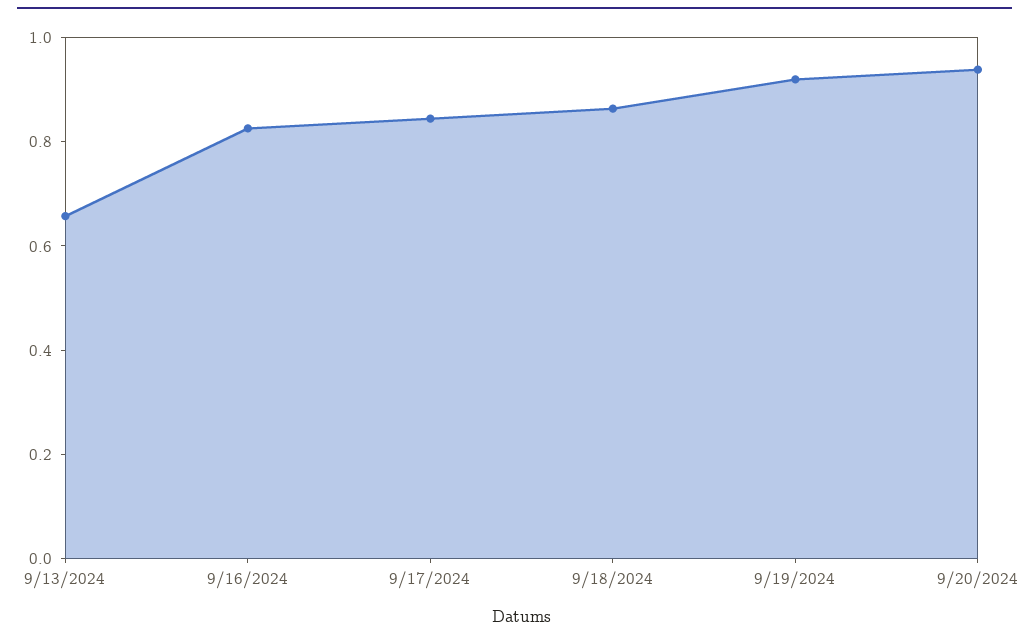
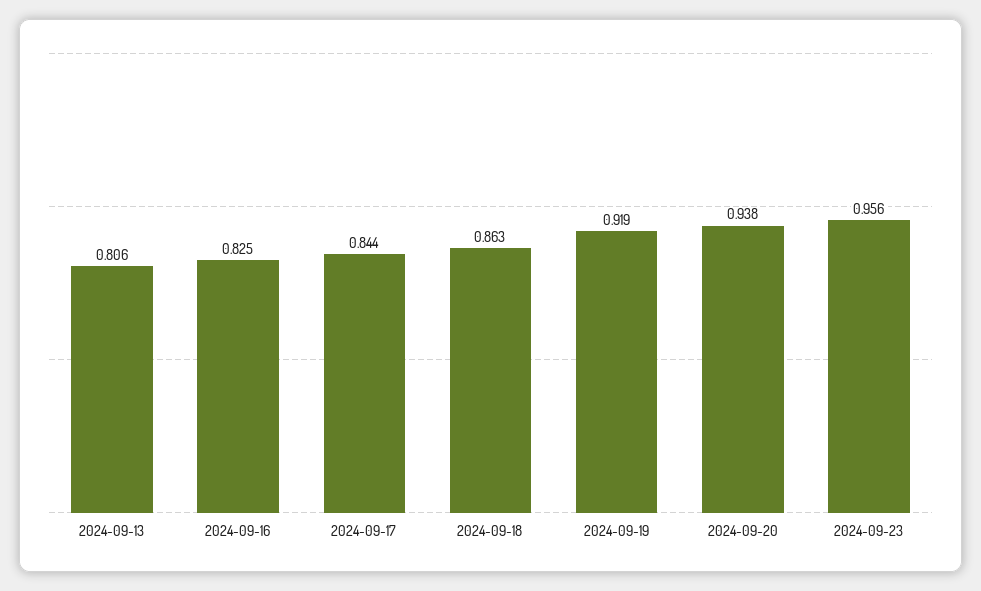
9/13/2024: 0.65 -> 0.806
2024-09-23: none -> 0.956

